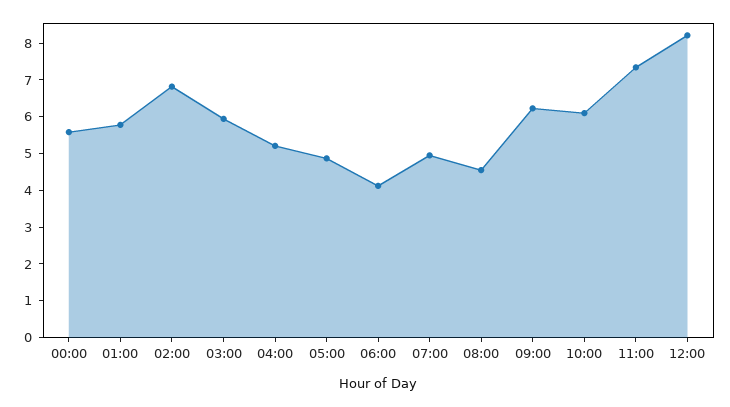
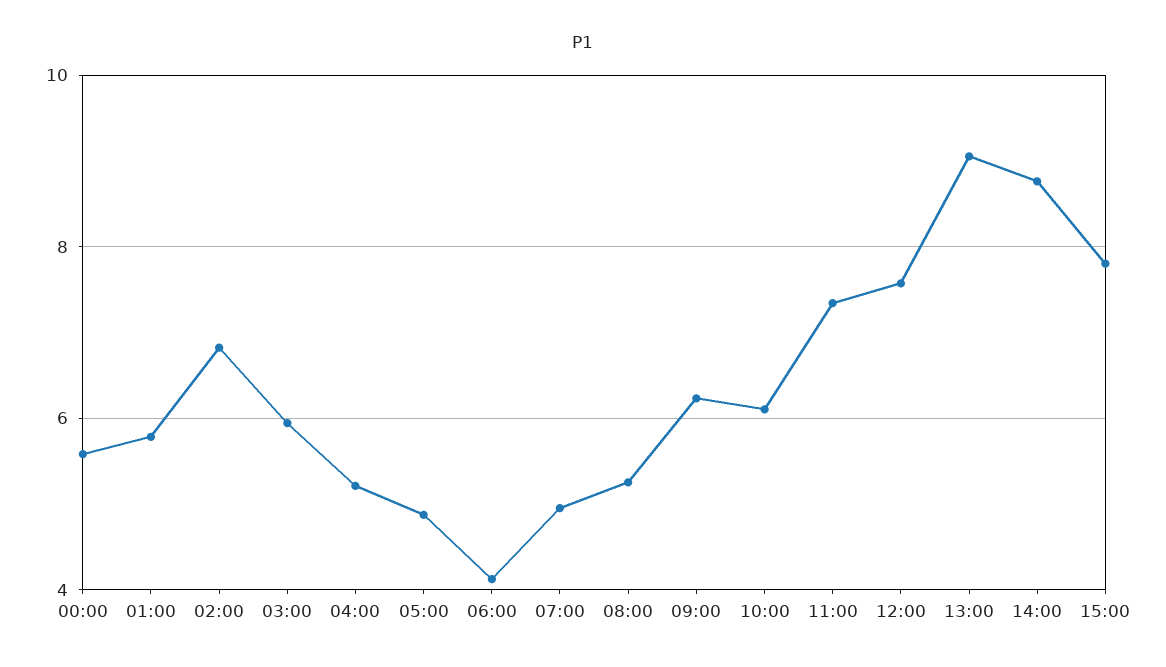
08:00: 4.5 -> 5.2
12:00: 8.25 -> 7.6
13:00: none -> 9
14:00: none -> 8.8
15:00: none -> 7.8

